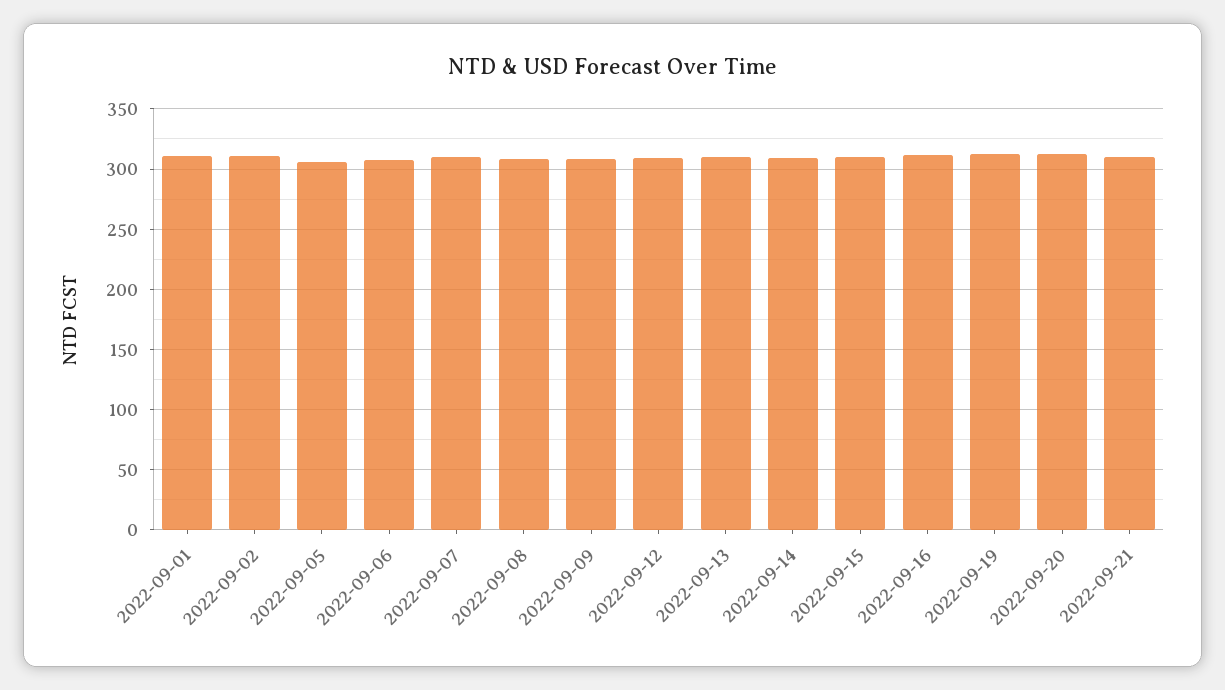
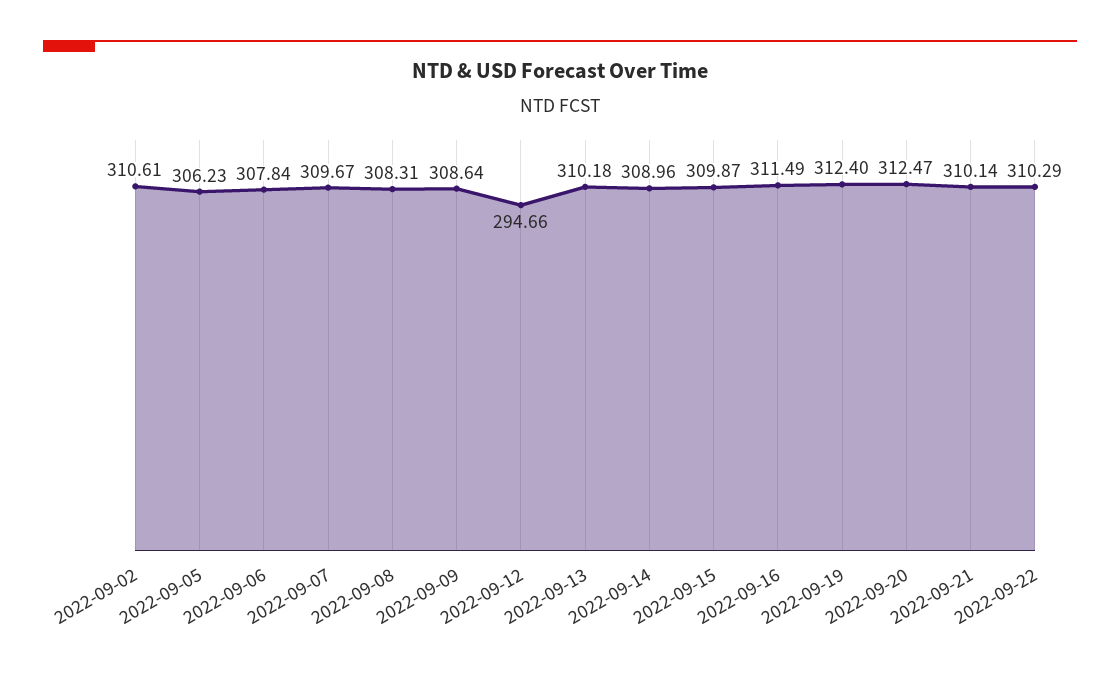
2022-09-01: 310 -> none
2022-09-12: 310 -> 294.66
2022-09-22: none -> 310.29

